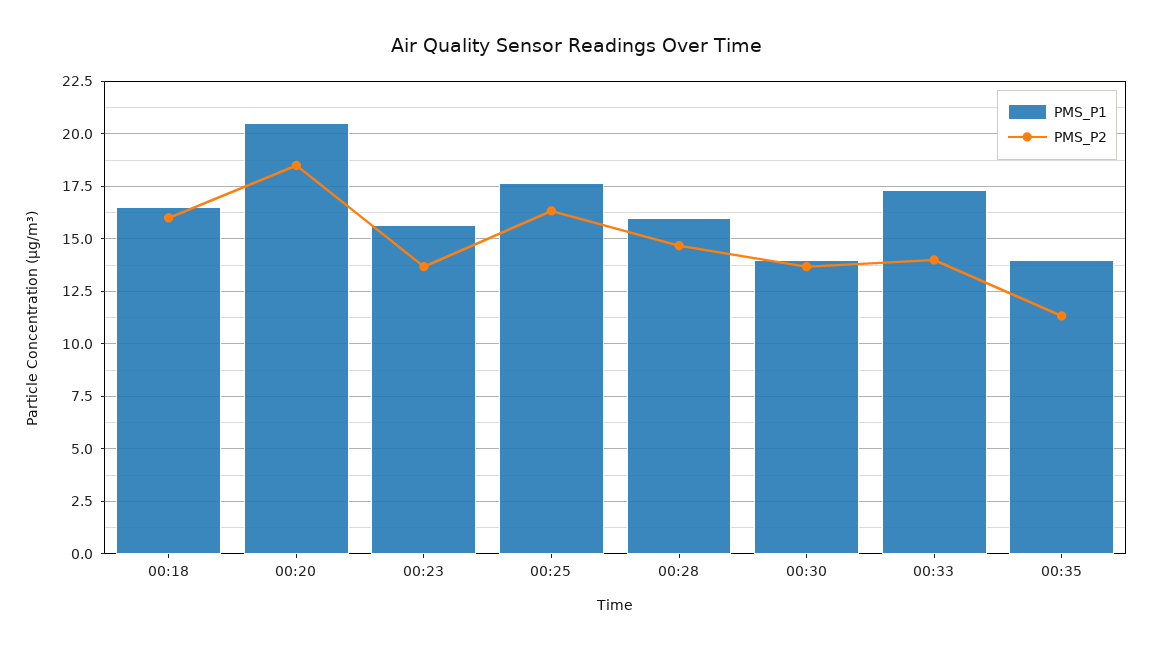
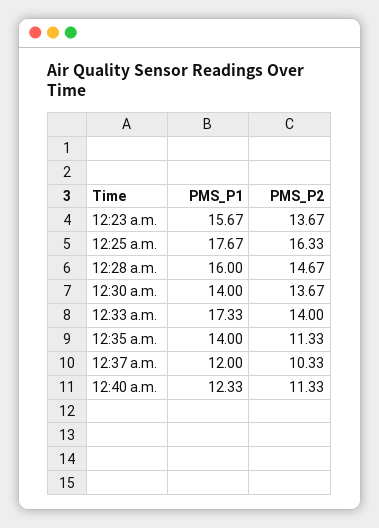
PMS_P1, 00:18: 16.5 -> none
PMS_P2, 00:18: 16 -> none
PMS_P1, 00:20: 20.5 -> none
PMS_P2, 00:20: 18.5 -> none
PMS_P1, 12:37 a.m.: none -> 12
PMS_P2, 12:37 a.m.: none -> 10.33
PMS_P1, 12:40 a.m.: none -> 12.33
PMS_P2, 12:40 a.m.: none -> 11.33

